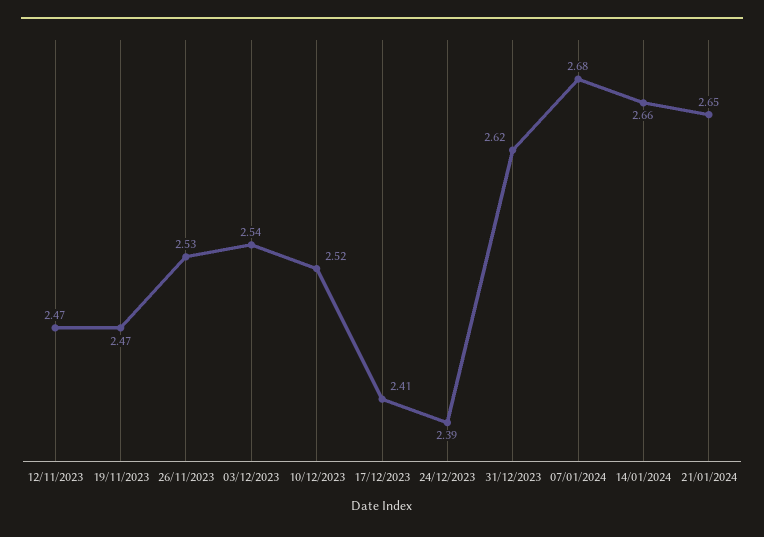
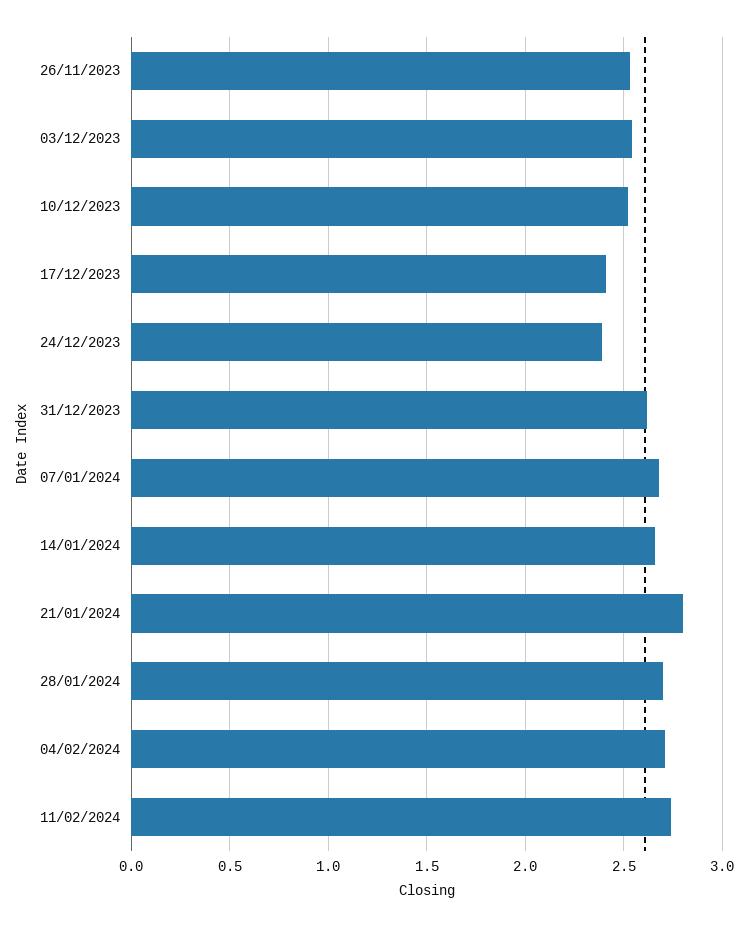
12/11/2023: 2.47 -> none
19/11/2023: 2.47 -> none
21/01/2024: 2.65 -> 2.8
28/01/2024: none -> 2.7
04/02/2024: none -> 2.7
11/02/2024: none -> 2.75

